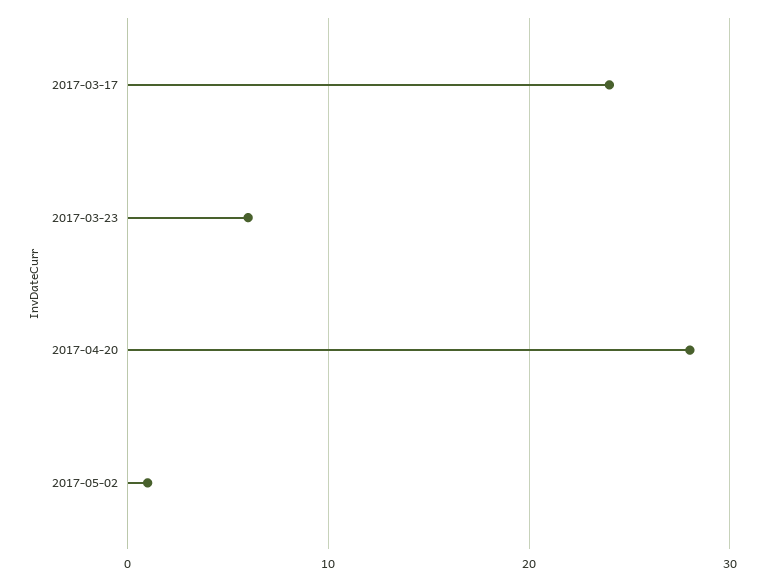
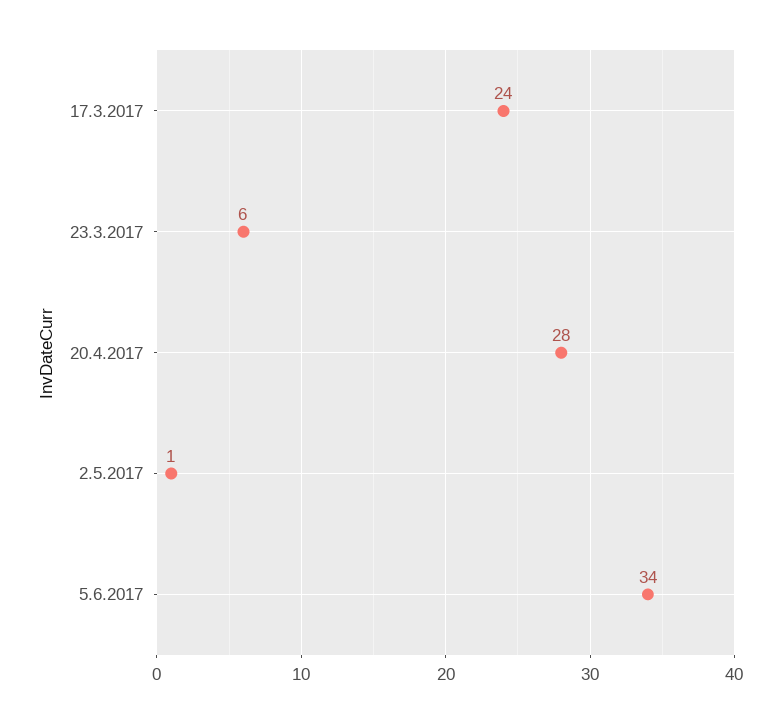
5.6.2017: none -> 34

